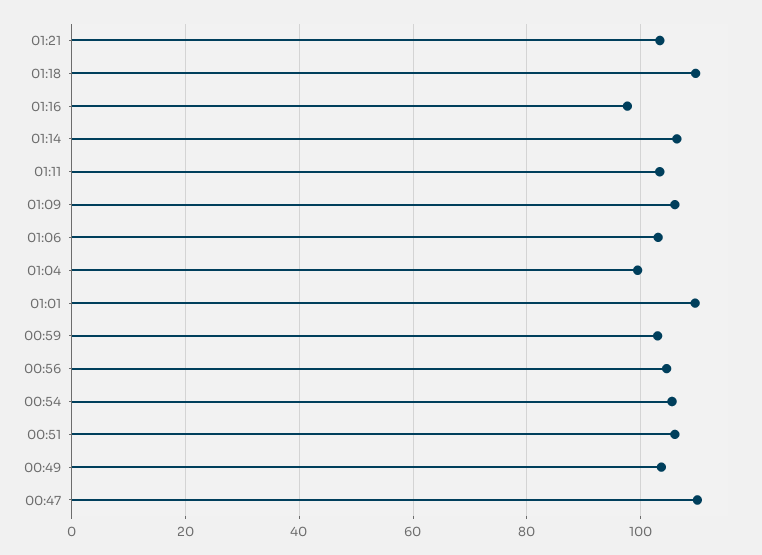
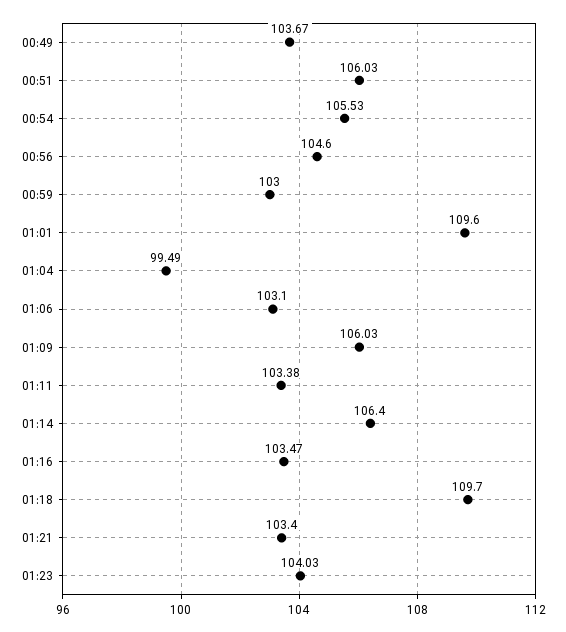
01:16: 98 -> 103.47
00:47: 110 -> none
01:23: none -> 104.03

